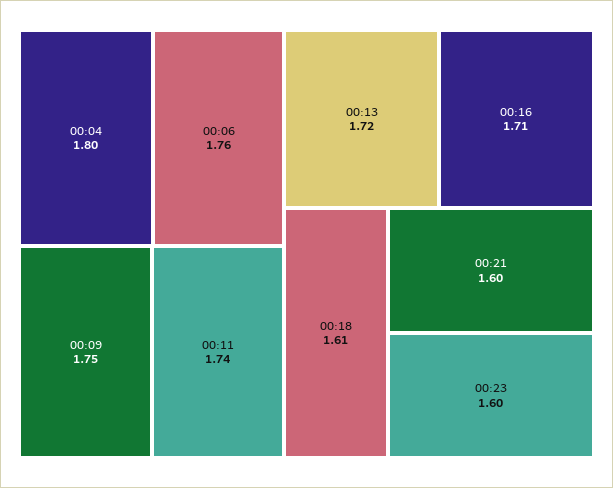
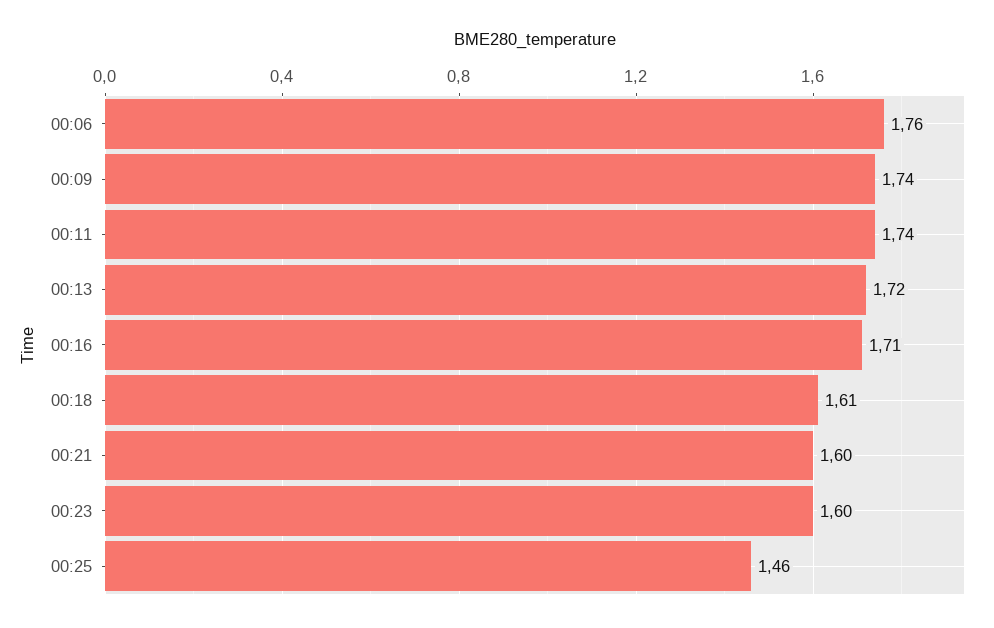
00:04: 1.8 -> none
00:09: 1.75 -> 1.74
00:25: none -> 1.46

